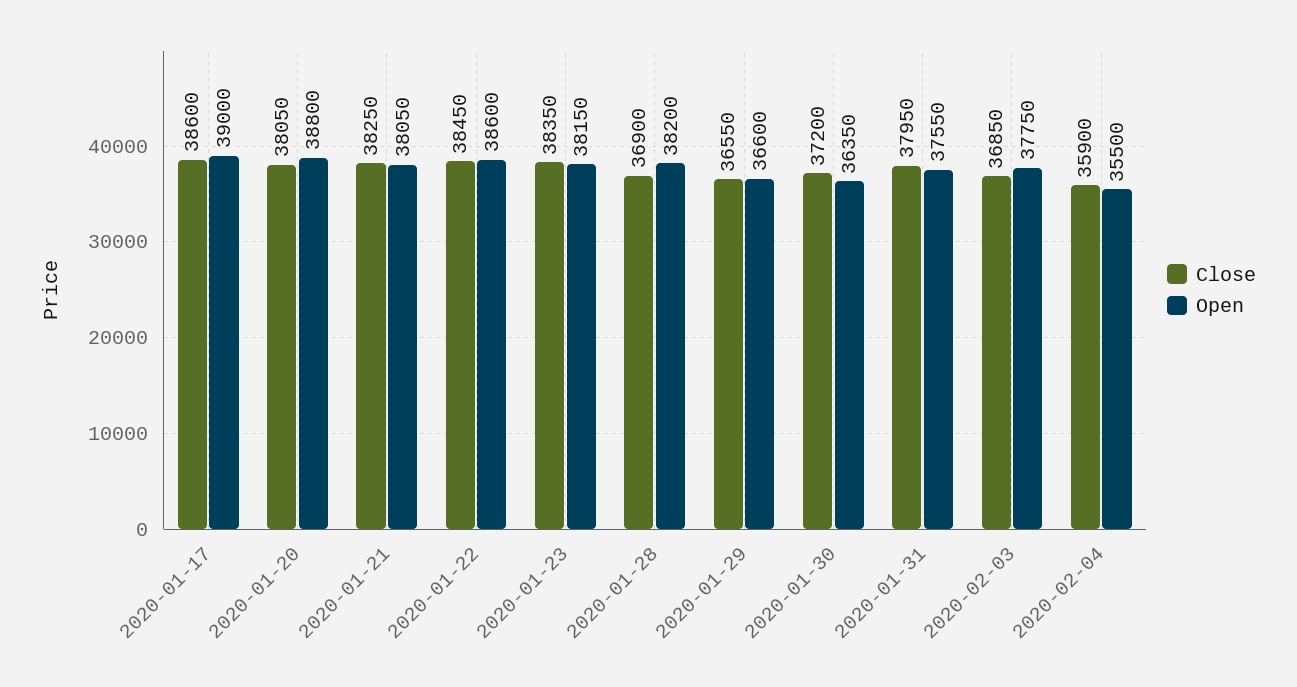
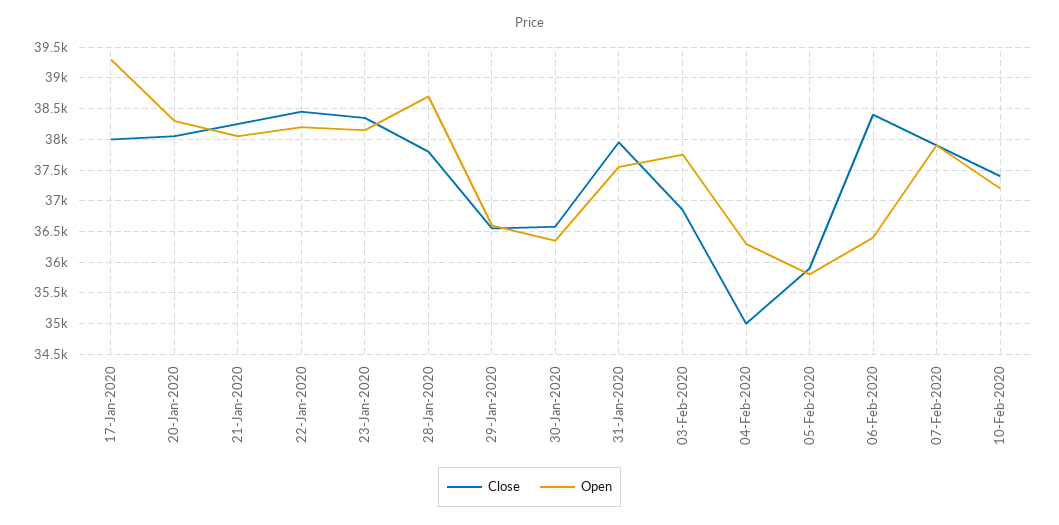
Close, 2020-01-17: 38600 -> 38000
Open, 2020-01-17: 39000 -> 39300
Open, 2020-01-20: 38800 -> 38300
Open, 2020-01-22: 38600 -> 38200
Close, 2020-01-28: 36900 -> 37800
Open, 2020-01-28: 38200 -> 38700
Close, 2020-01-30: 37200 -> 36600
Close, 2020-02-04: 35900 -> 35000
Open, 2020-02-04: 35500 -> 36300
Close, 05-Feb-2020: none -> 35900
Open, 05-Feb-2020: none -> 35800
Close, 06-Feb-2020: none -> 38400
Open, 06-Feb-2020: none -> 36400
Close, 07-Feb-2020: none -> 37900
Open, 07-Feb-2020: none -> 37900
Close, 10-Feb-2020: none -> 37400
Open, 10-Feb-2020: none -> 37200

